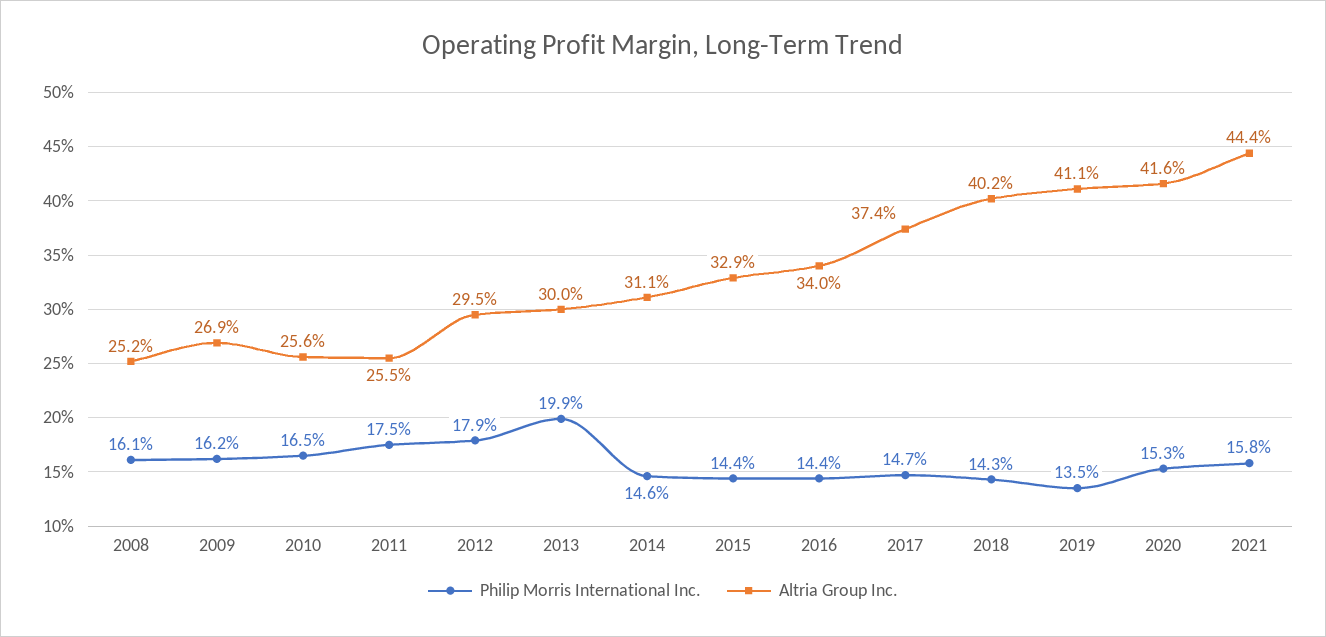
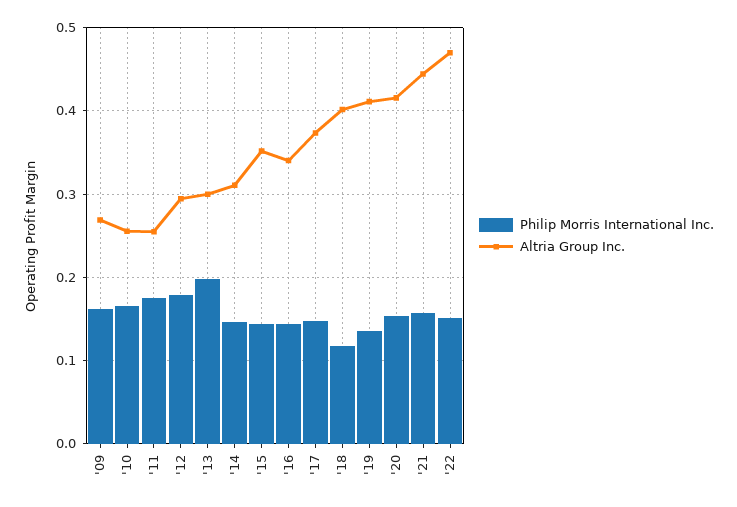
Philip Morris International Inc., 2008: 0.161 -> none
Altria Group Inc., 2008: 0.252 -> none
Altria Group Inc., 2015: 0.329 -> 0.35
Philip Morris International Inc., 2018: 0.143 -> 0.12
Philip Morris International Inc., '22: none -> 0.15
Altria Group Inc., '22: none -> 0.47

